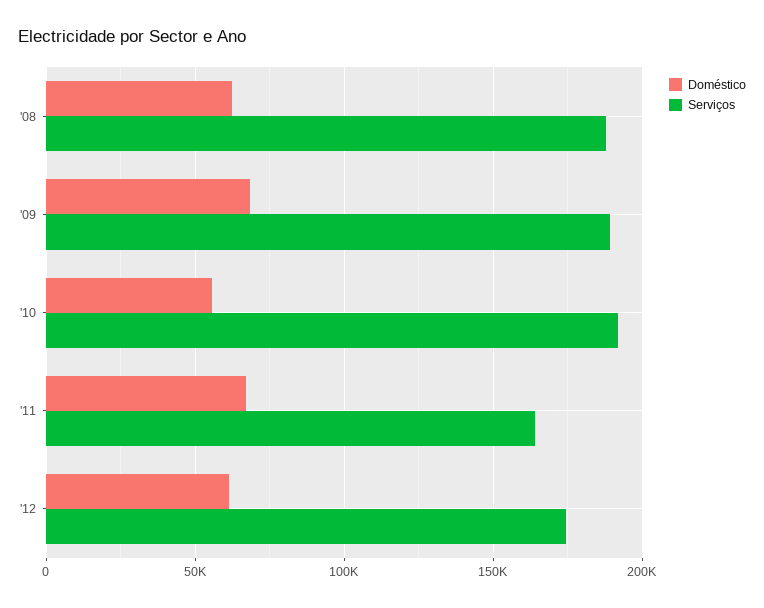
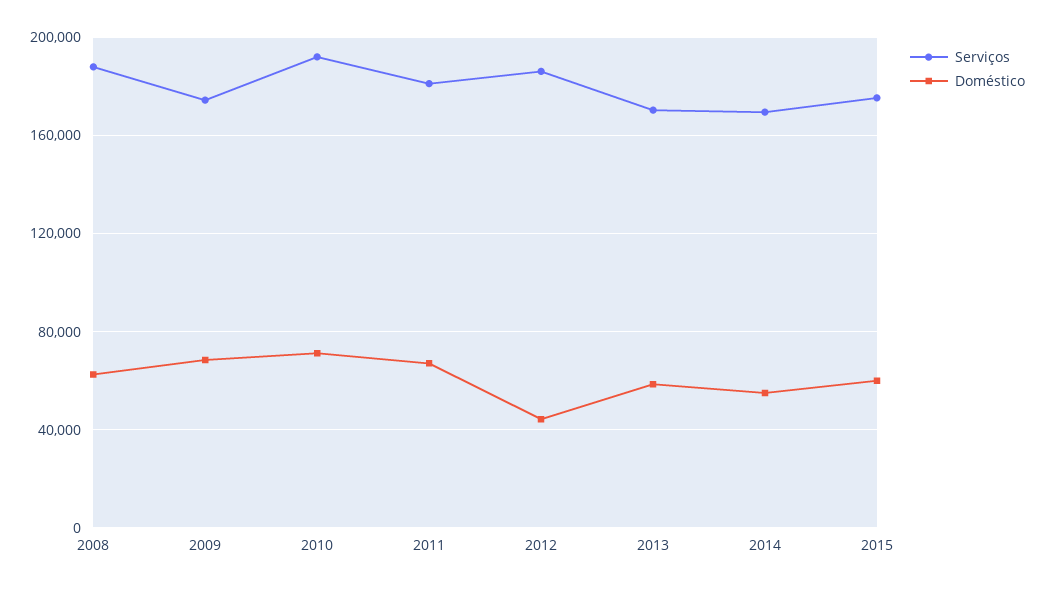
Serviços, '09: 190000 -> 175000
Doméstico, '10: 55000 -> 70000
Serviços, '11: 165000 -> 180000
Doméstico, '12: 60000 -> 45000
Serviços, '12: 175000 -> 185000
Serviços, 2013: none -> 170000
Doméstico, 2013: none -> 60000
Serviços, 2014: none -> 170000
Doméstico, 2014: none -> 55000
Serviços, 2015: none -> 175000
Doméstico, 2015: none -> 60000

